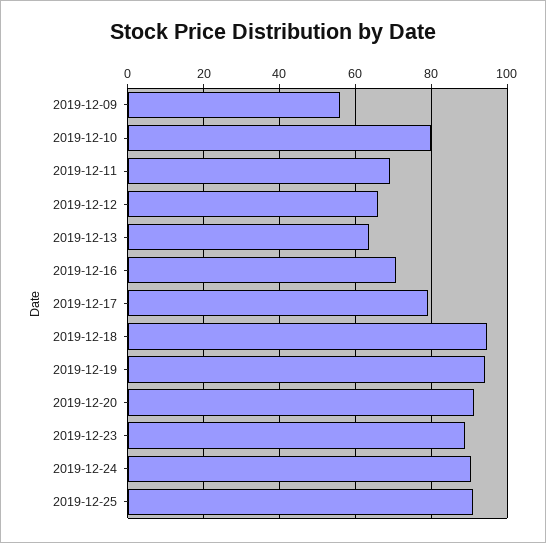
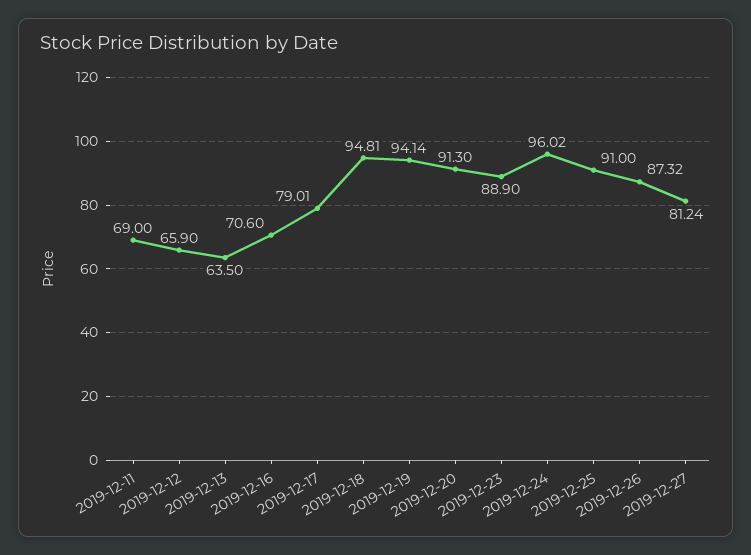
2019-12-09: 56 -> none
2019-12-10: 80 -> none
2019-12-24: 90 -> 96.02
2019-12-26: none -> 87.32
2019-12-27: none -> 81.24

